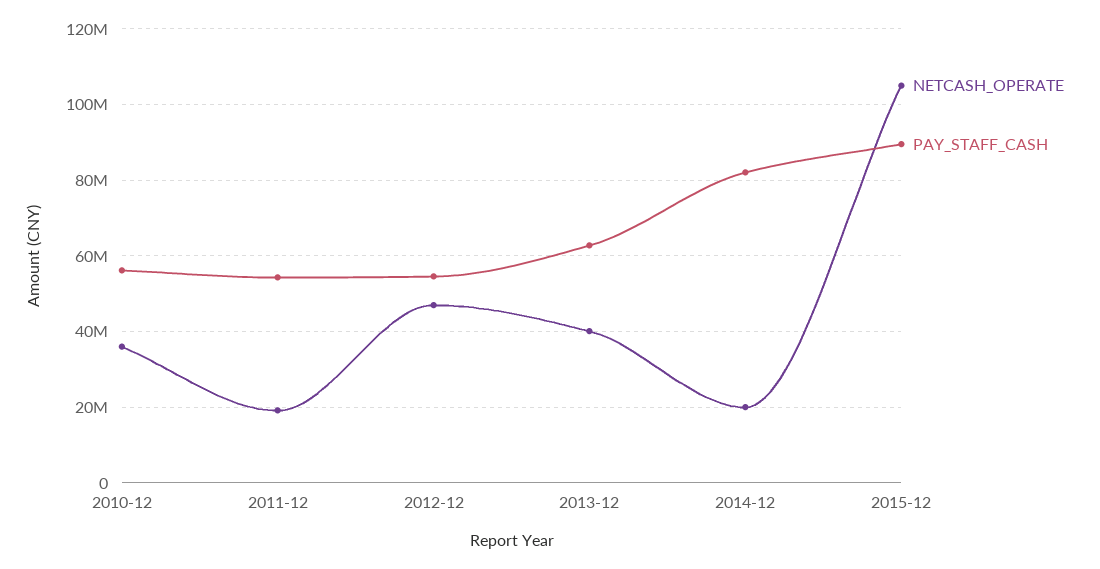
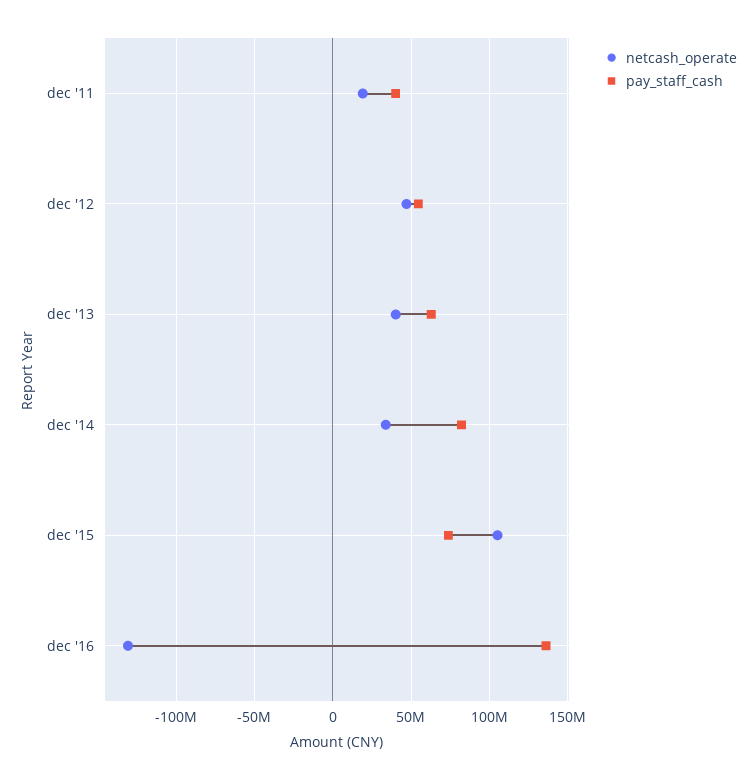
NETCASH_OPERATE, 2010-12: 36000000 -> none
PAY_STAFF_CASH, 2010-12: 56000000 -> none
PAY_STAFF_CASH, 2011-12: 54000000 -> 40000000
NETCASH_OPERATE, 2014-12: 20000000 -> 35000000
PAY_STAFF_CASH, 2015-12: 90000000 -> 75000000
NETCASH_OPERATE, dec '16: none -> -130000000
PAY_STAFF_CASH, dec '16: none -> 135000000

